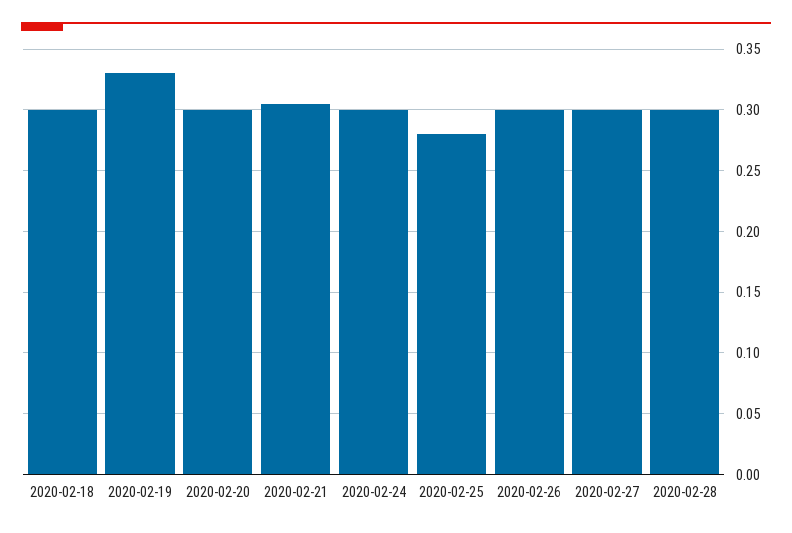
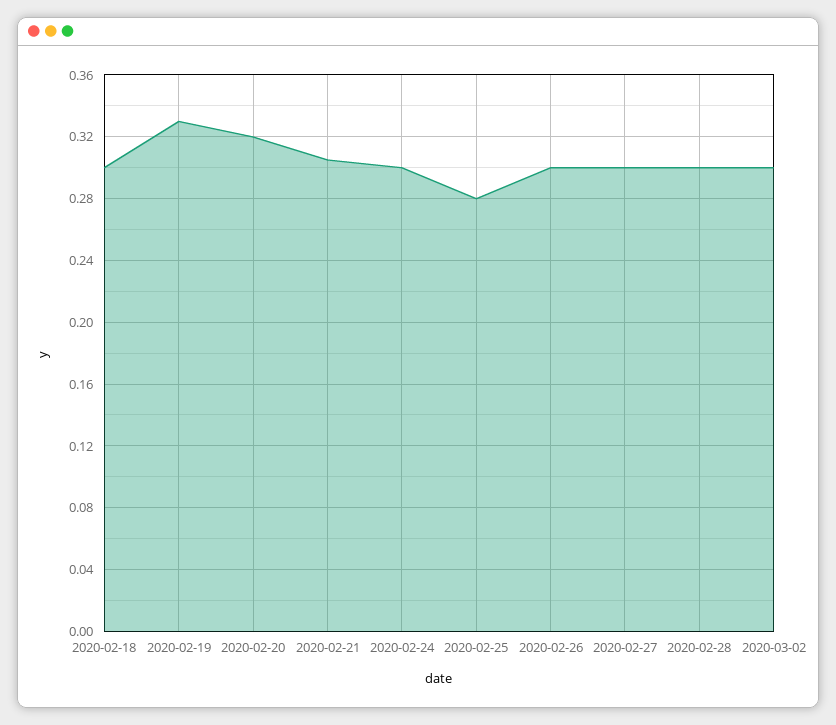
2020-02-20: 0.3 -> 0.32
2020-03-02: none -> 0.3

